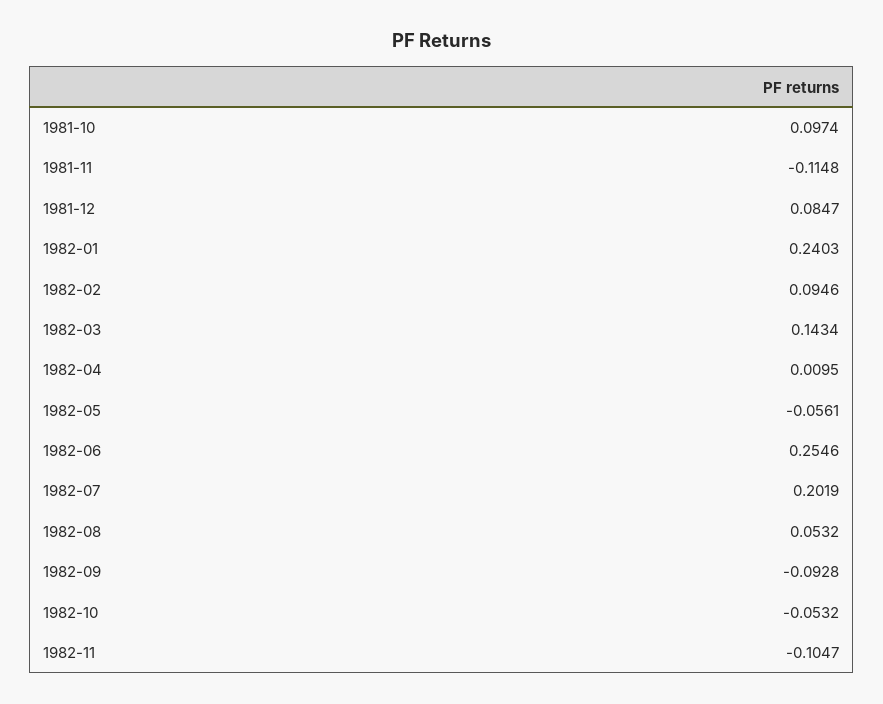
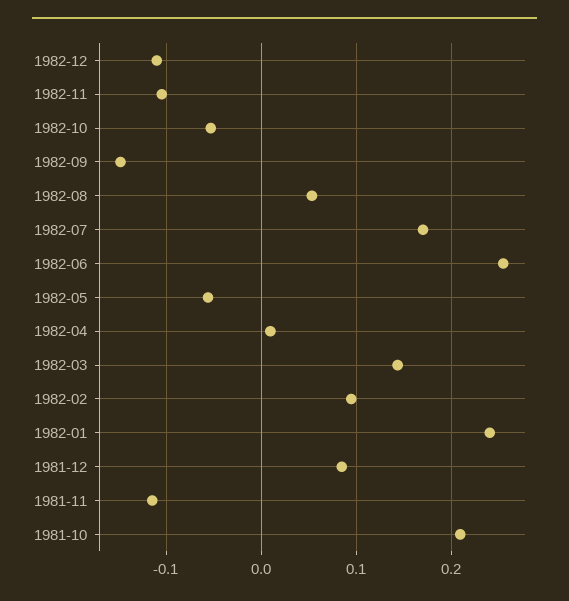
1981-10: 0.0974 -> 0.21
1982-07: 0.2019 -> 0.17
1982-09: -0.0928 -> -0.15
1982-12: none -> -0.11

